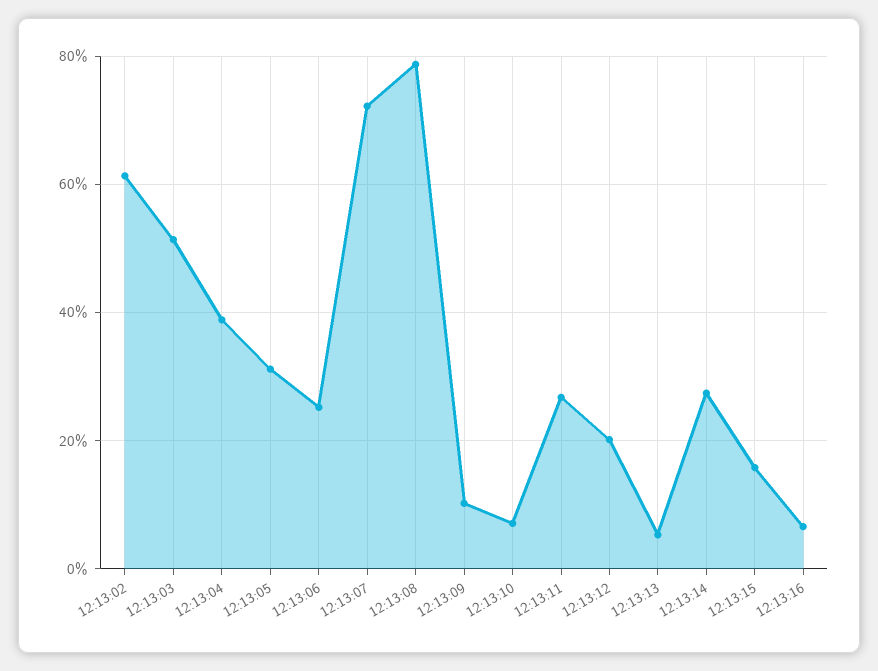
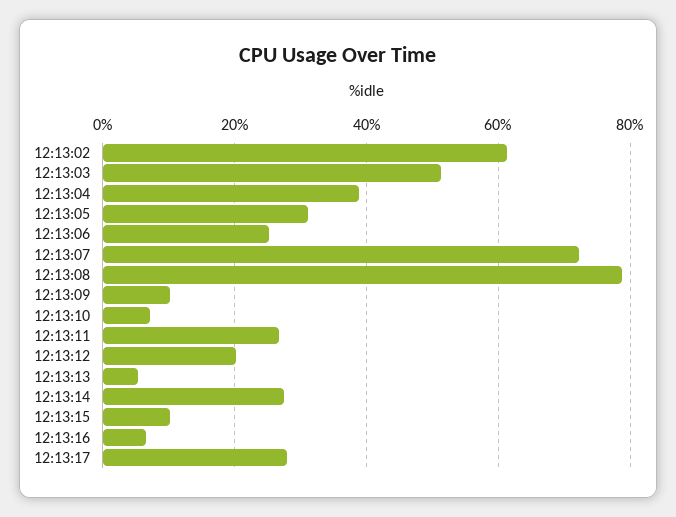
12:13:15: 16 -> 10
12:13:17: none -> 28

